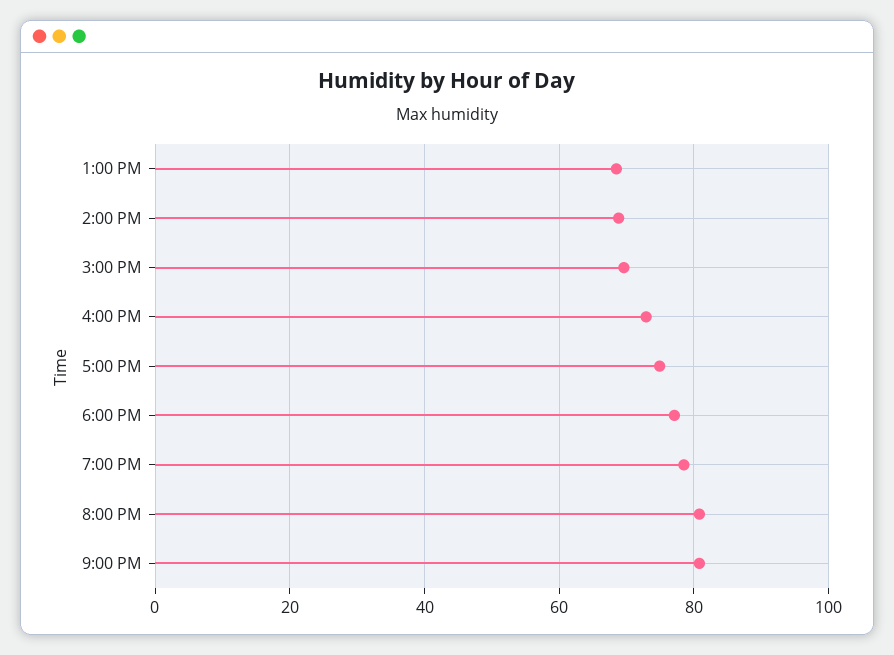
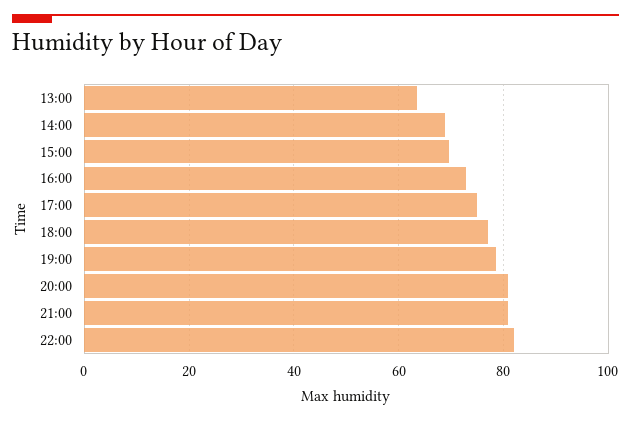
1:00 PM: 68 -> 64
22:00: none -> 82

